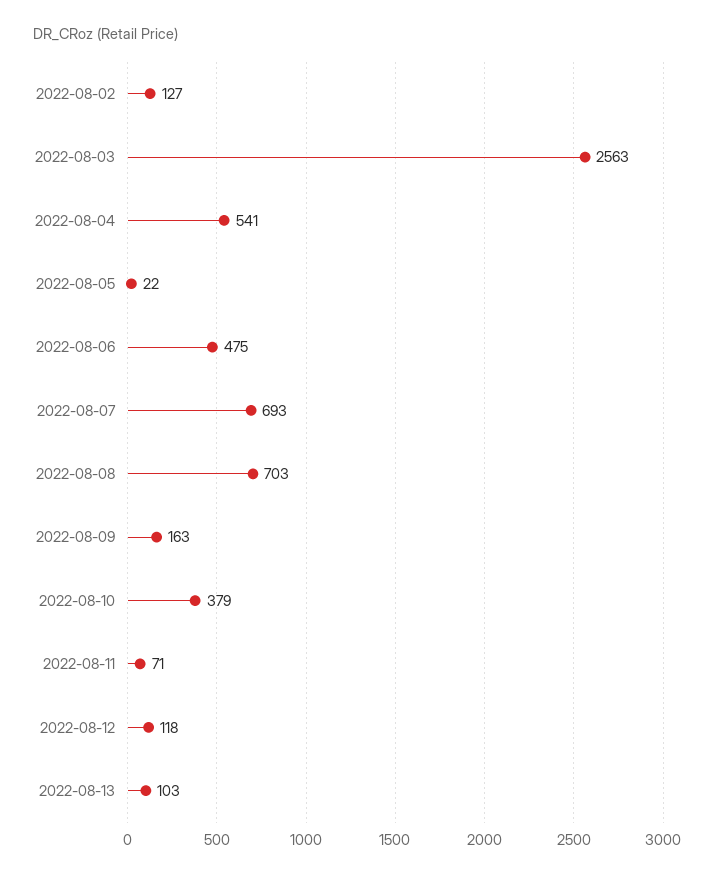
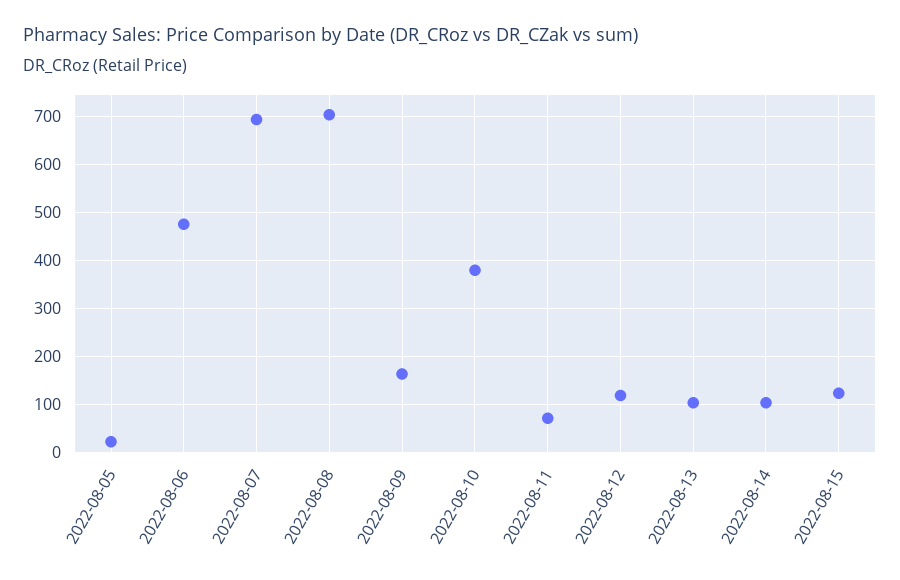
2022-08-02: 127 -> none
2022-08-03: 2563 -> none
2022-08-04: 541 -> none
2022-08-14: none -> 100
2022-08-15: none -> 120

